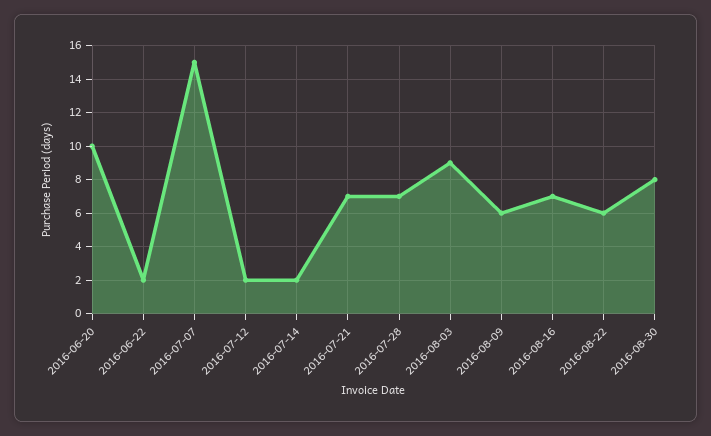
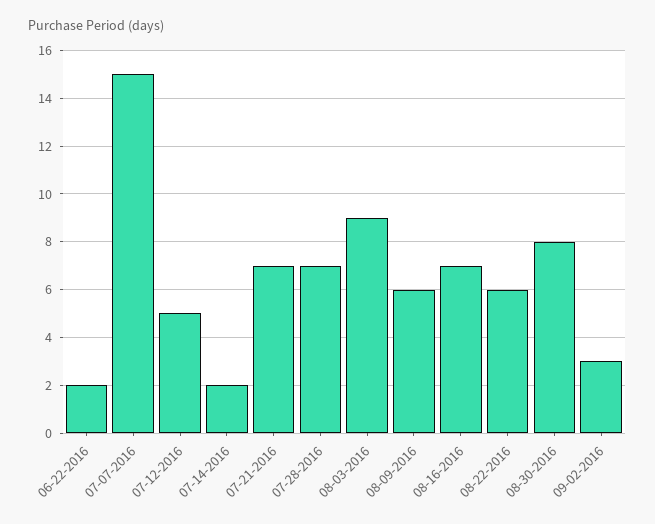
2016-06-20: 10 -> none
2016-07-12: 2 -> 5
09-02-2016: none -> 3

